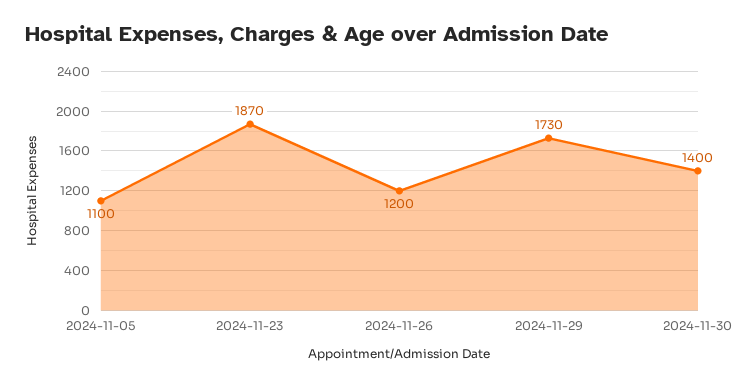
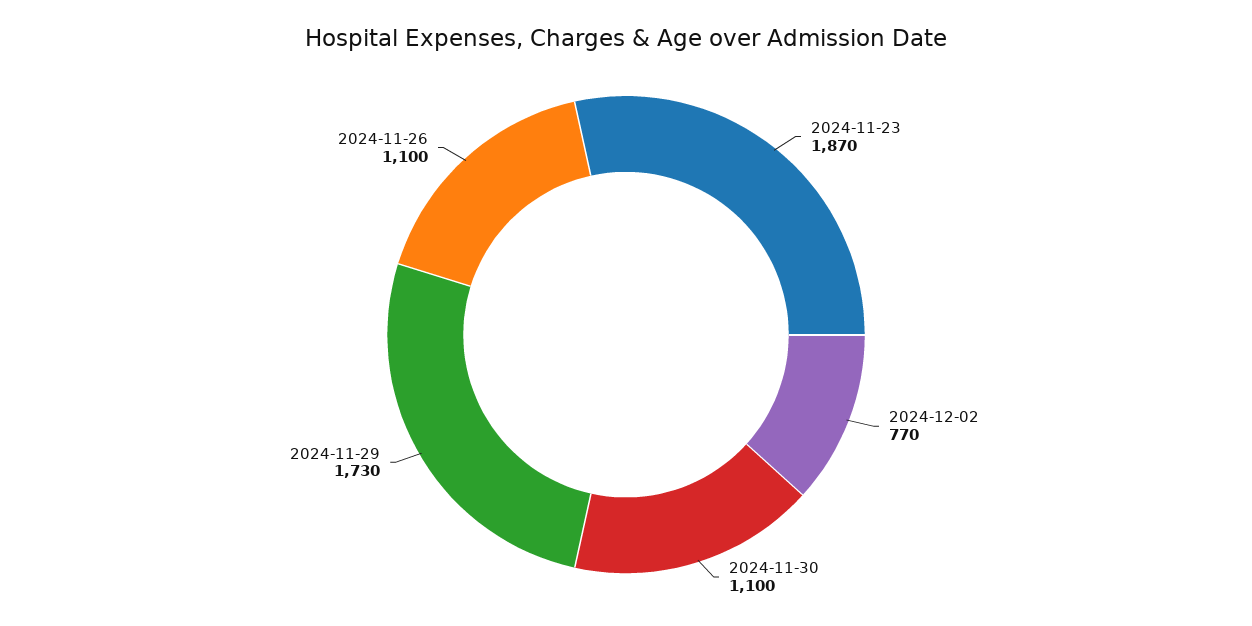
2024-11-05: 1100 -> none
2024-11-26: 1200 -> 1100
2024-11-30: 1400 -> 1100
2024-12-02: none -> 770

